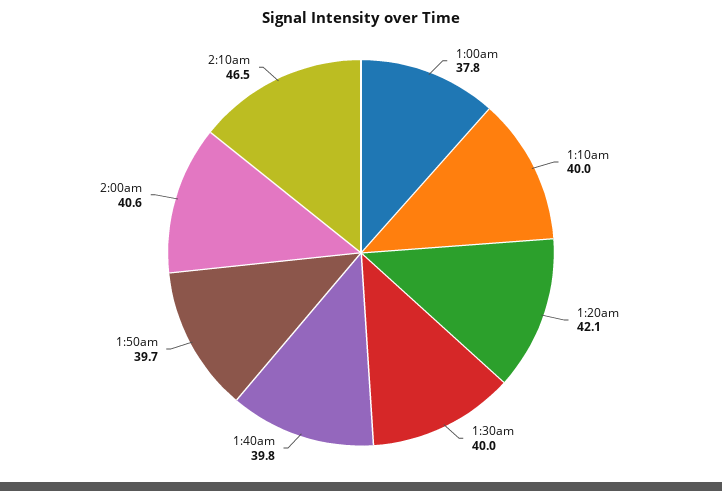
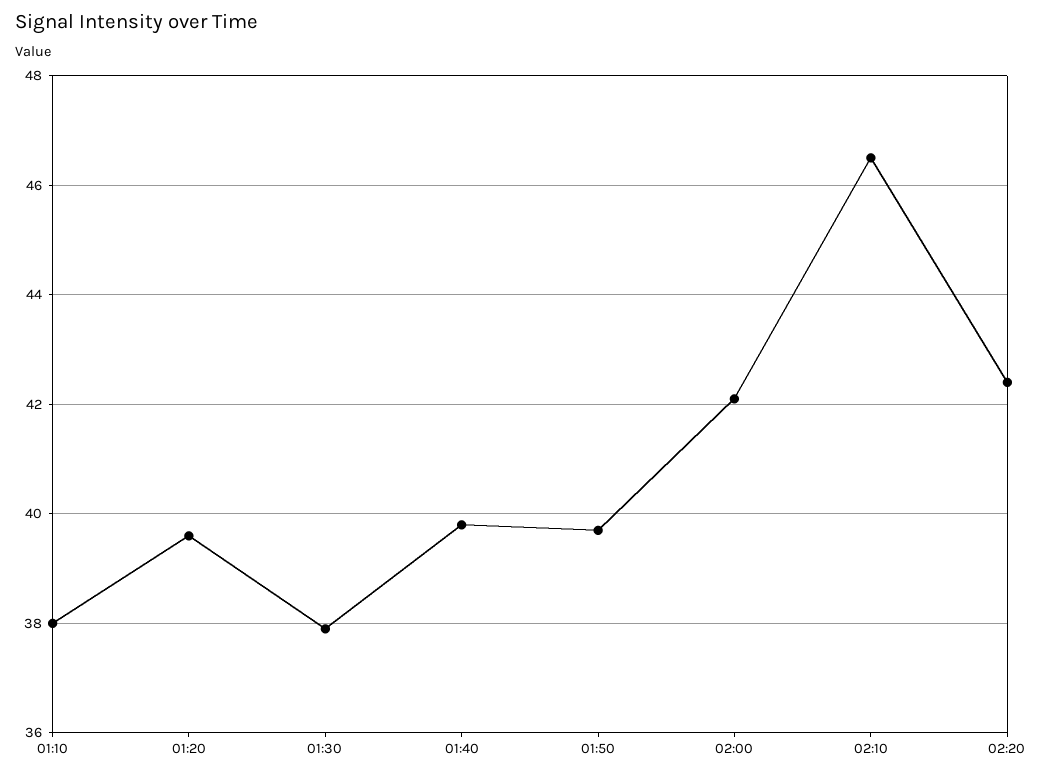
1:00am: 37.8 -> none
1:10am: 40 -> 38
1:20am: 42.1 -> 39.5
1:30am: 40 -> 38
2:00am: 40.6 -> 42
02:20: none -> 42.5

